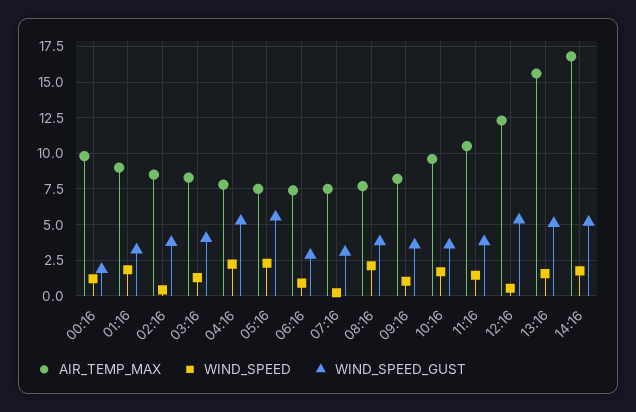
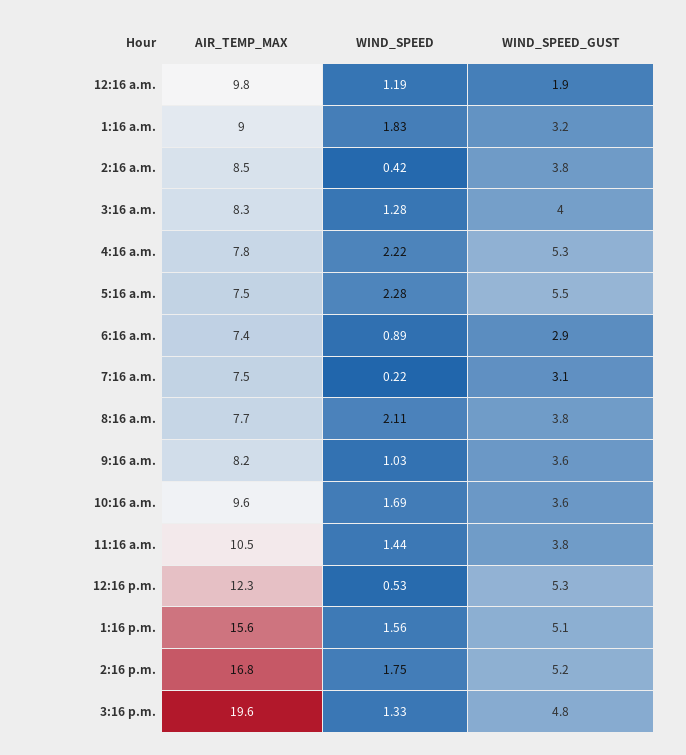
AIR_TEMP_MAX, 3:16 p.m.: none -> 19.6
WIND_SPEED, 3:16 p.m.: none -> 1.33
WIND_SPEED_GUST, 3:16 p.m.: none -> 4.8

